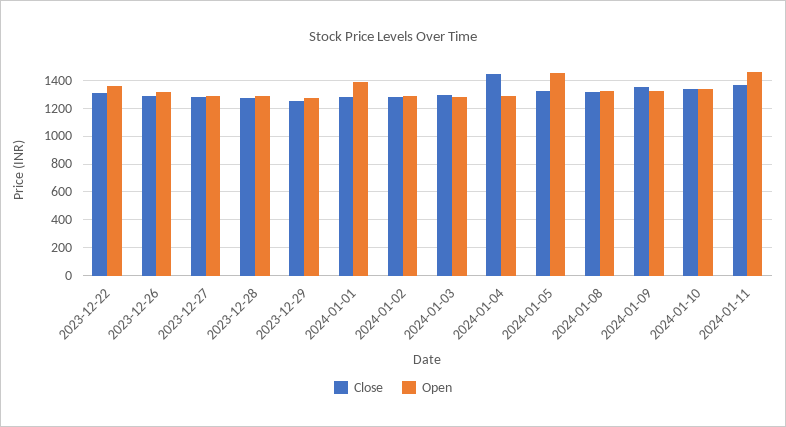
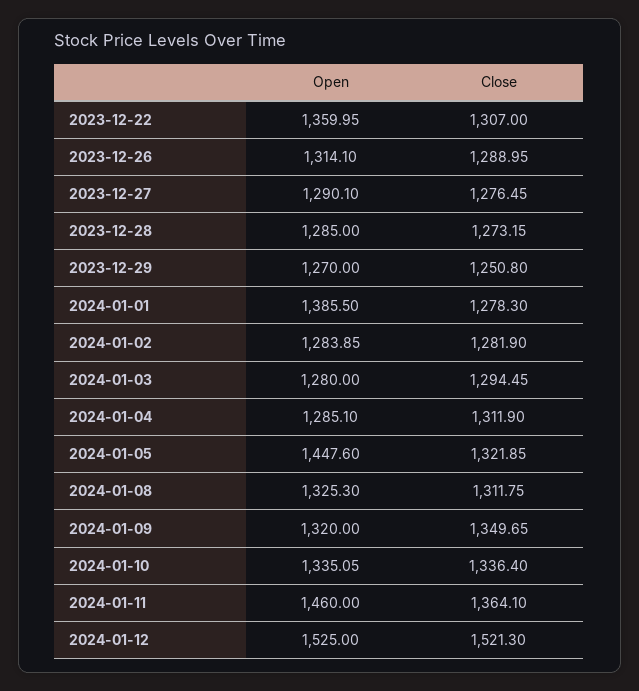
Close, 2024-01-04: 1450 -> 1311.9
Open, 2024-01-12: none -> 1525
Close, 2024-01-12: none -> 1521.3

